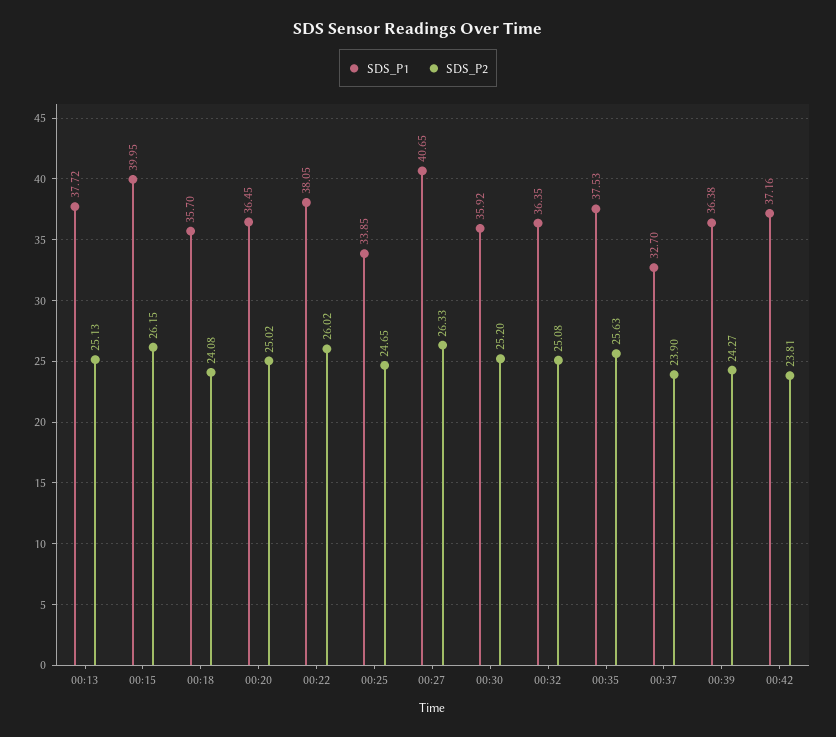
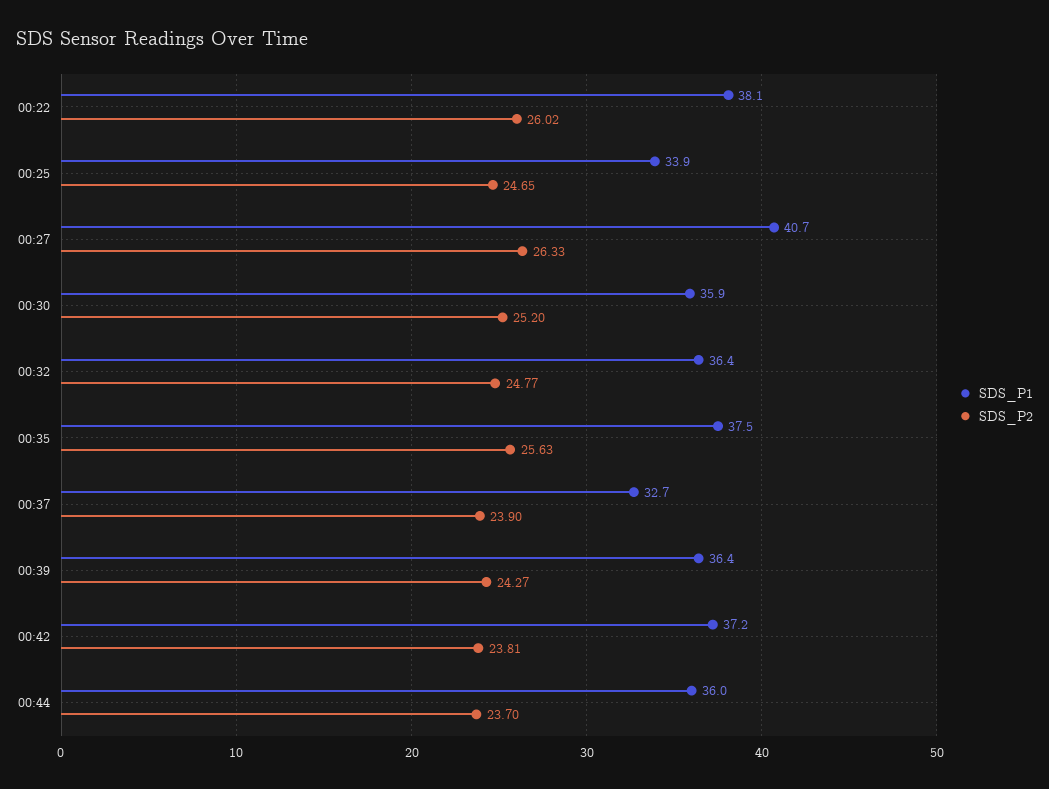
SDS_P1, 00:13: 37.72 -> none
SDS_P2, 00:13: 25.13 -> none
SDS_P1, 00:15: 39.95 -> none
SDS_P2, 00:15: 26.15 -> none
SDS_P1, 00:18: 35.7 -> none
SDS_P2, 00:18: 24.08 -> none
SDS_P1, 00:20: 36.45 -> none
SDS_P2, 00:20: 25.02 -> none
SDS_P2, 00:32: 25.08 -> 24.77
SDS_P1, 00:44: none -> 36
SDS_P2, 00:44: none -> 23.7

